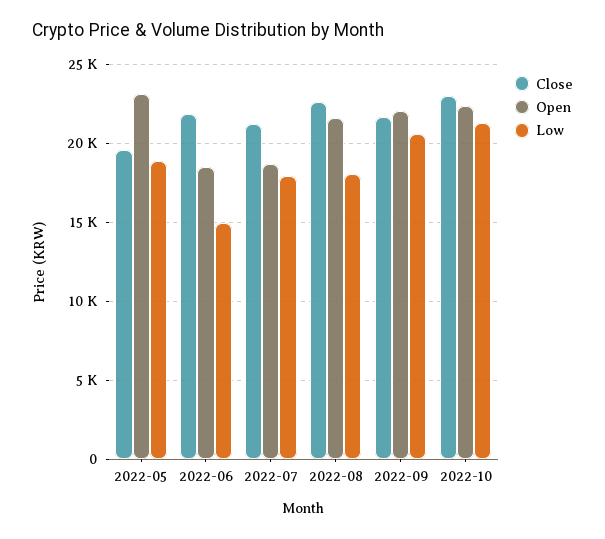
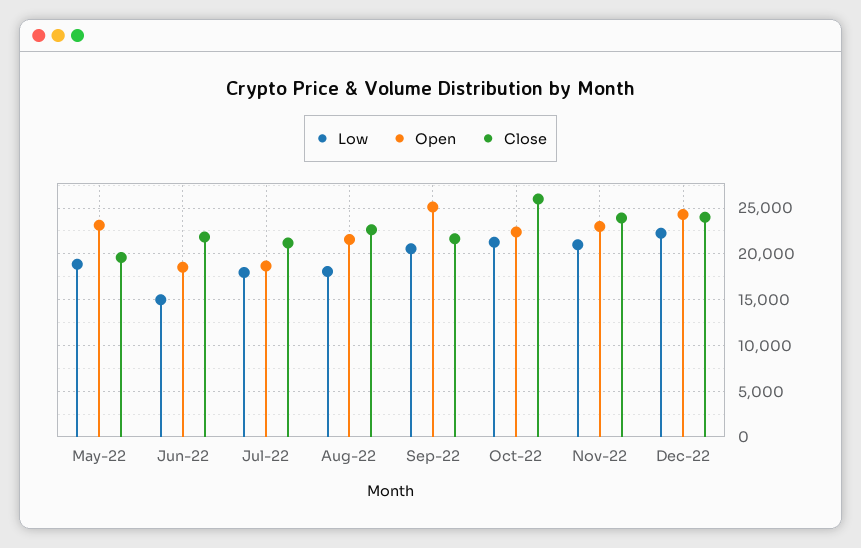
Open, 2022-09: 22000 -> 25000
Close, 2022-10: 23000 -> 26000
Low, Nov-22: none -> 21000
Open, Nov-22: none -> 23000
Close, Nov-22: none -> 24000
Low, Dec-22: none -> 22000
Open, Dec-22: none -> 24000
Close, Dec-22: none -> 24000

